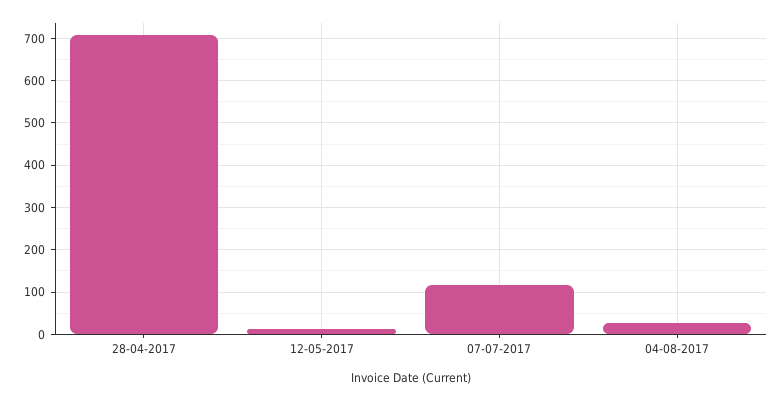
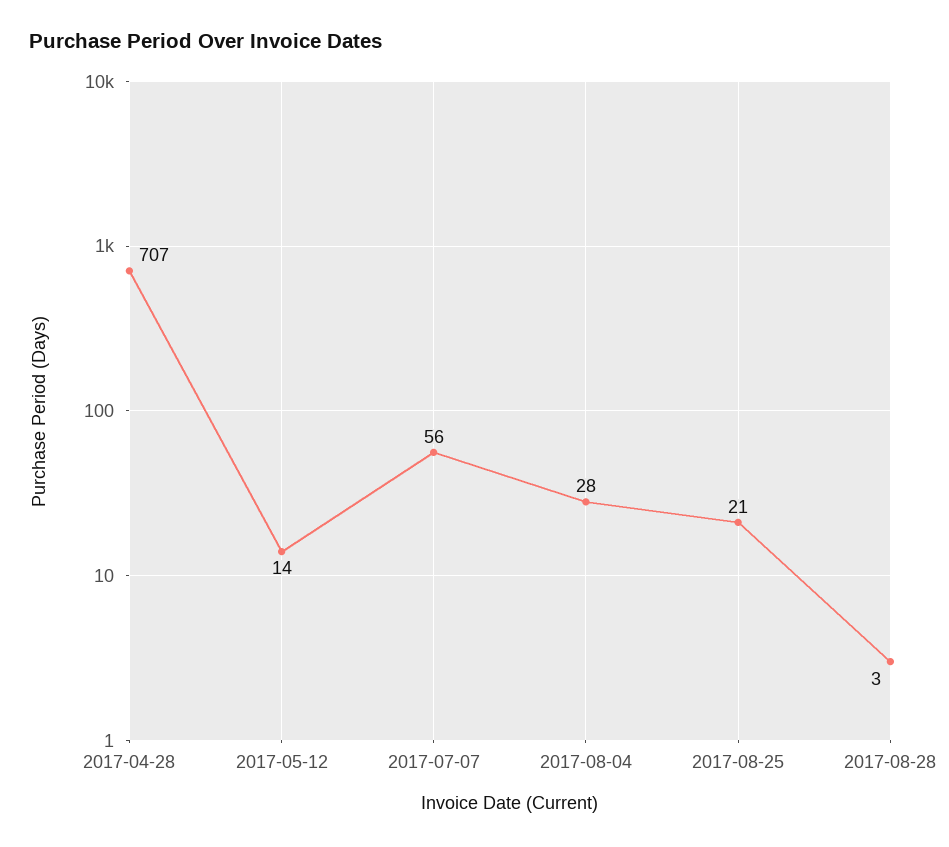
07-07-2017: 120 -> 56
2017-08-25: none -> 21
2017-08-28: none -> 3

